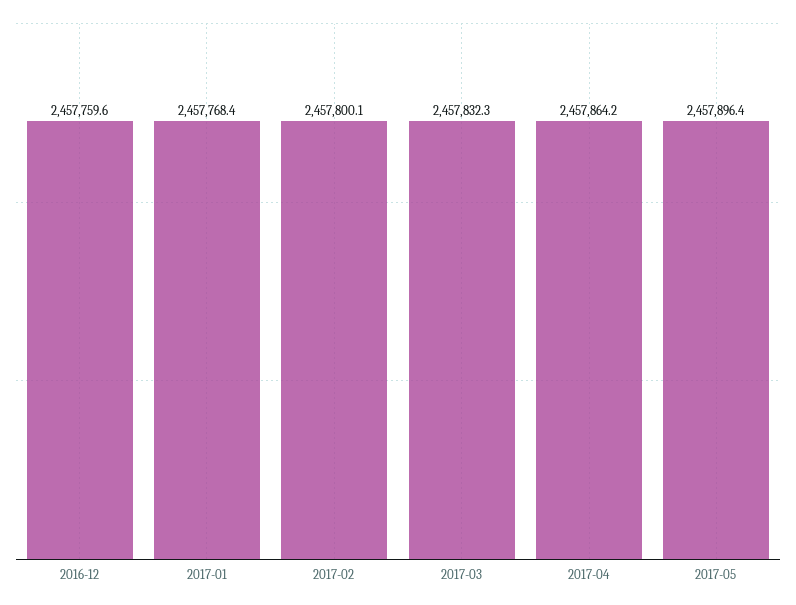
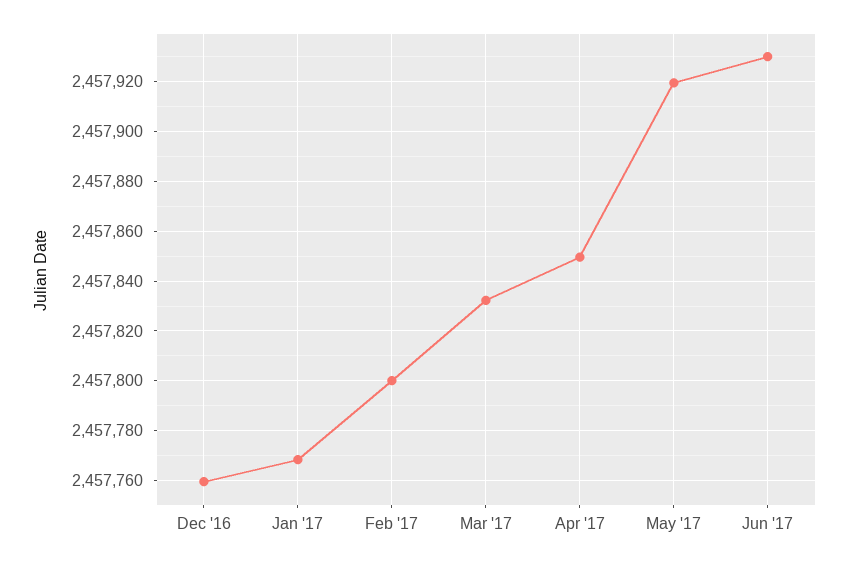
2017-04: 2457864.2 -> 2457850
2017-05: 2457896.4 -> 2457920
Jun '17: none -> 2457930

